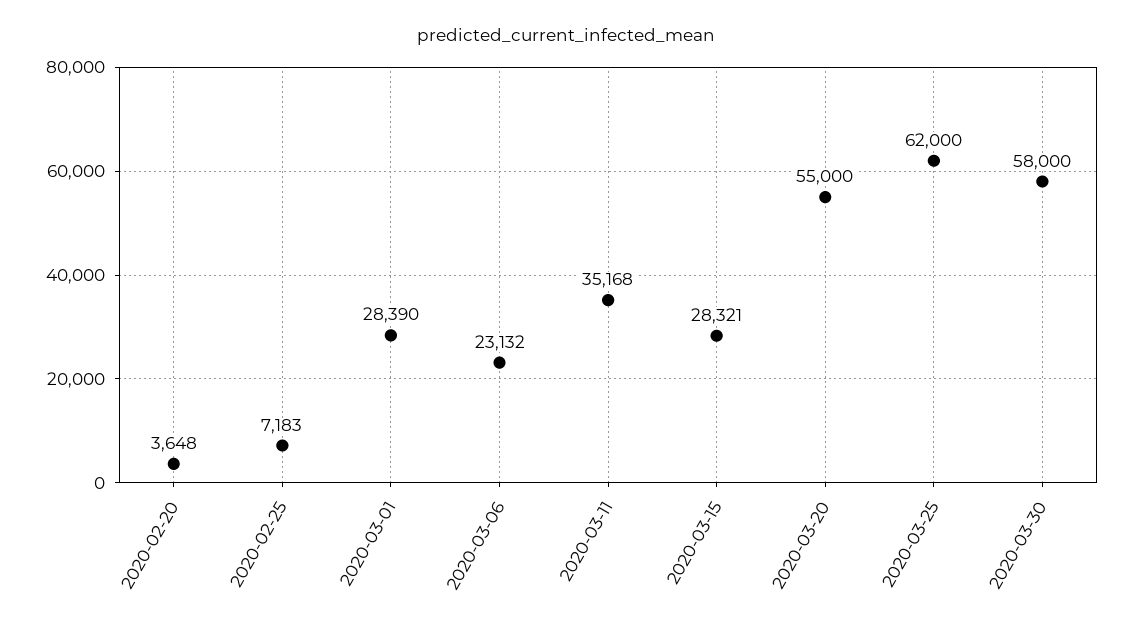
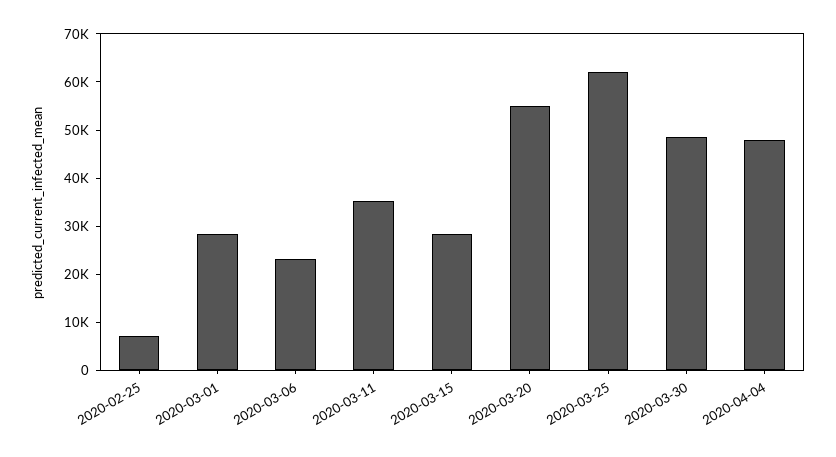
2020-02-20: 3648 -> none
2020-03-30: 58000 -> 48000
2020-04-04: none -> 48000

